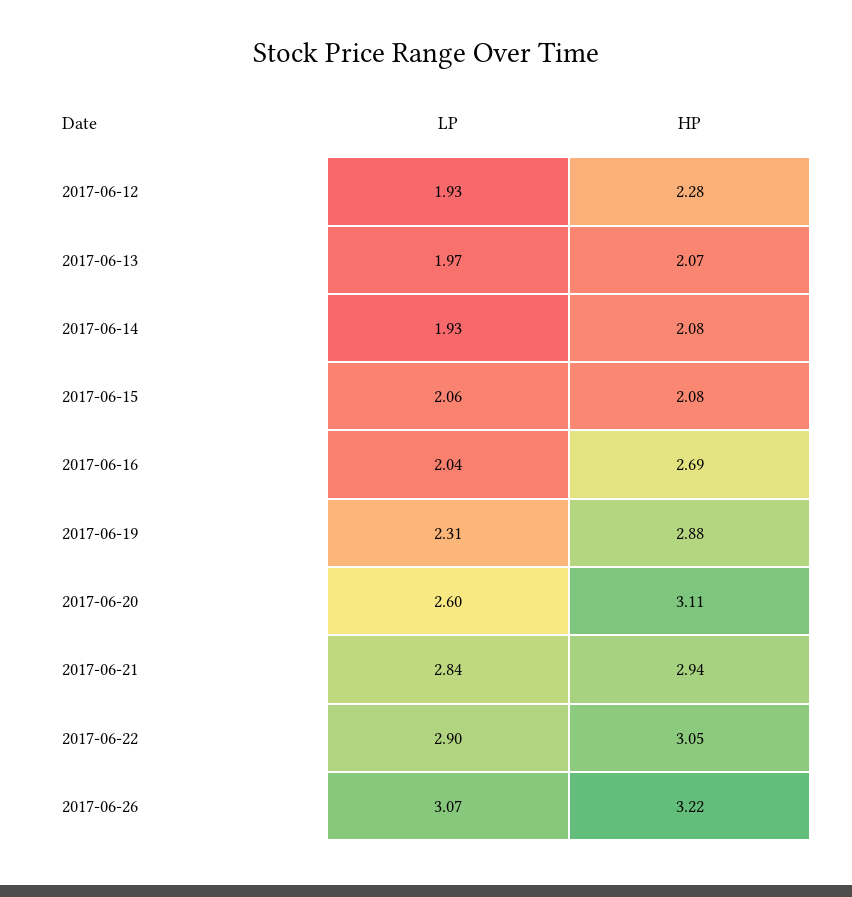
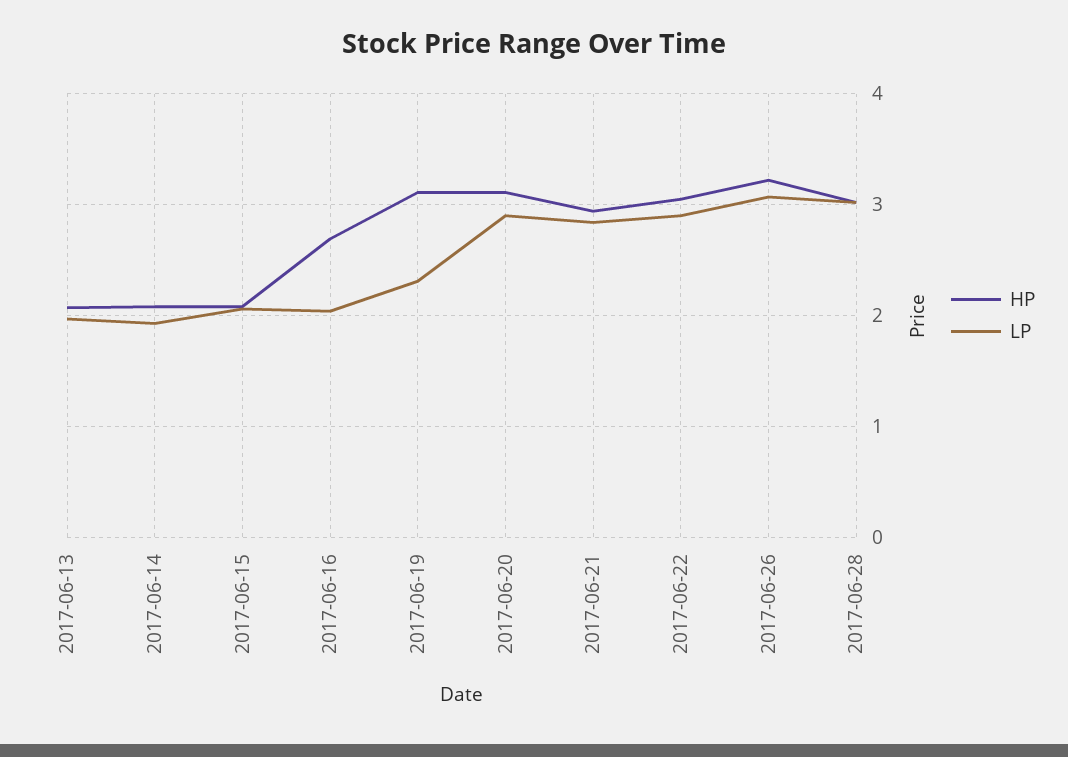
LP, 2017-06-12: 1.93 -> none
HP, 2017-06-12: 2.28 -> none
HP, 2017-06-19: 2.88 -> 3.1
LP, 2017-06-20: 2.6 -> 2.9
HP, 2017-06-28: none -> 3
LP, 2017-06-28: none -> 3

